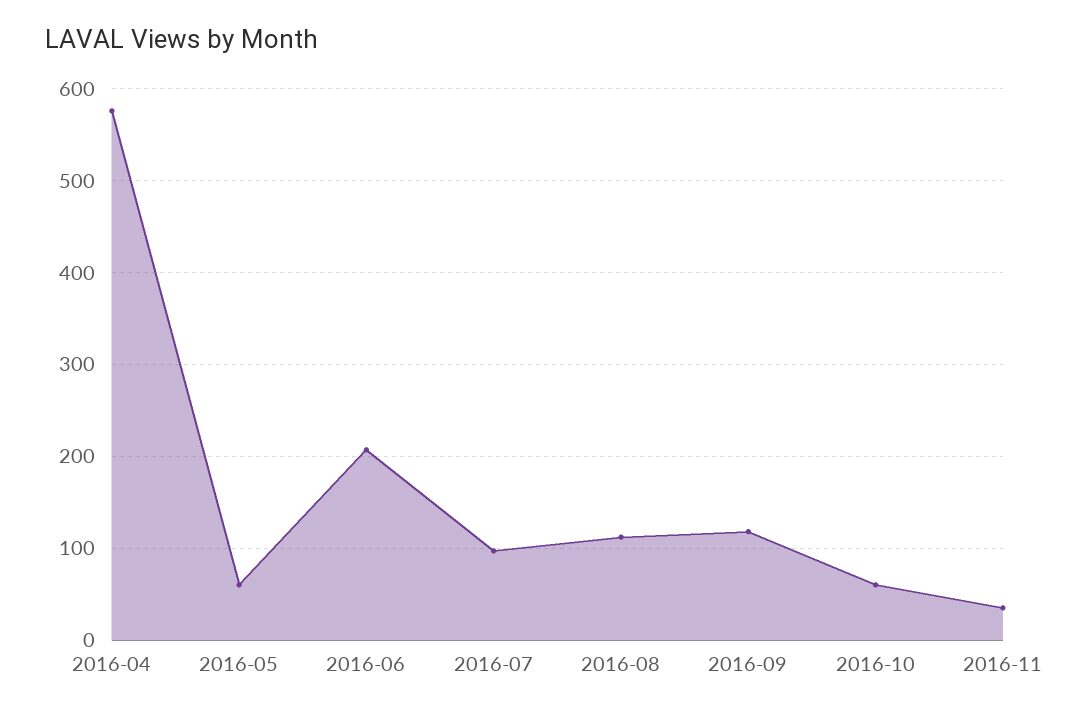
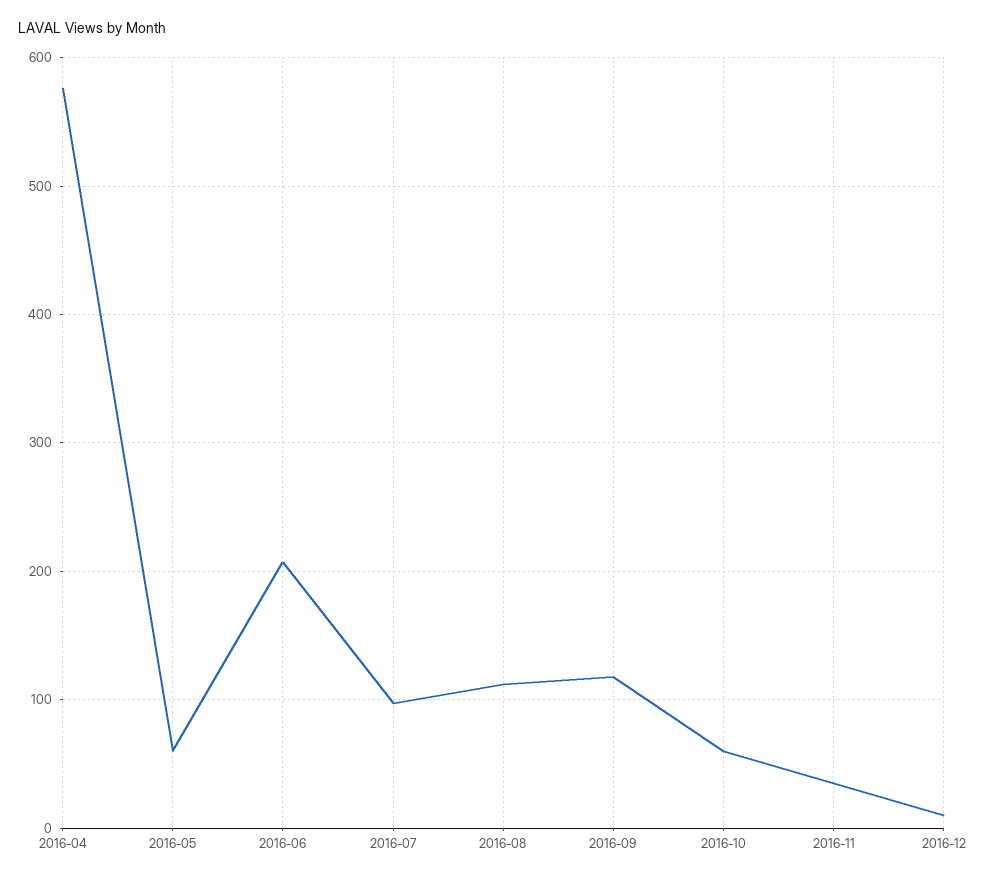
2016-12: none -> 10

